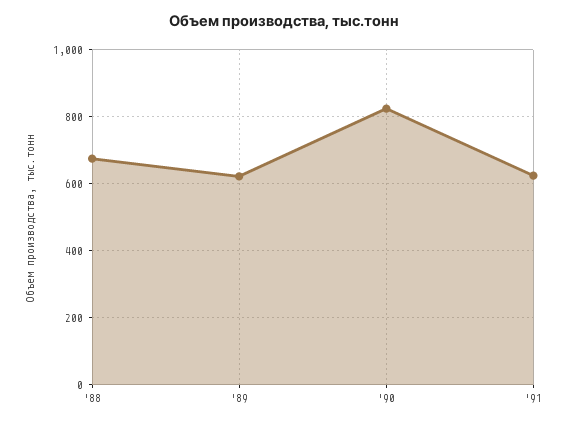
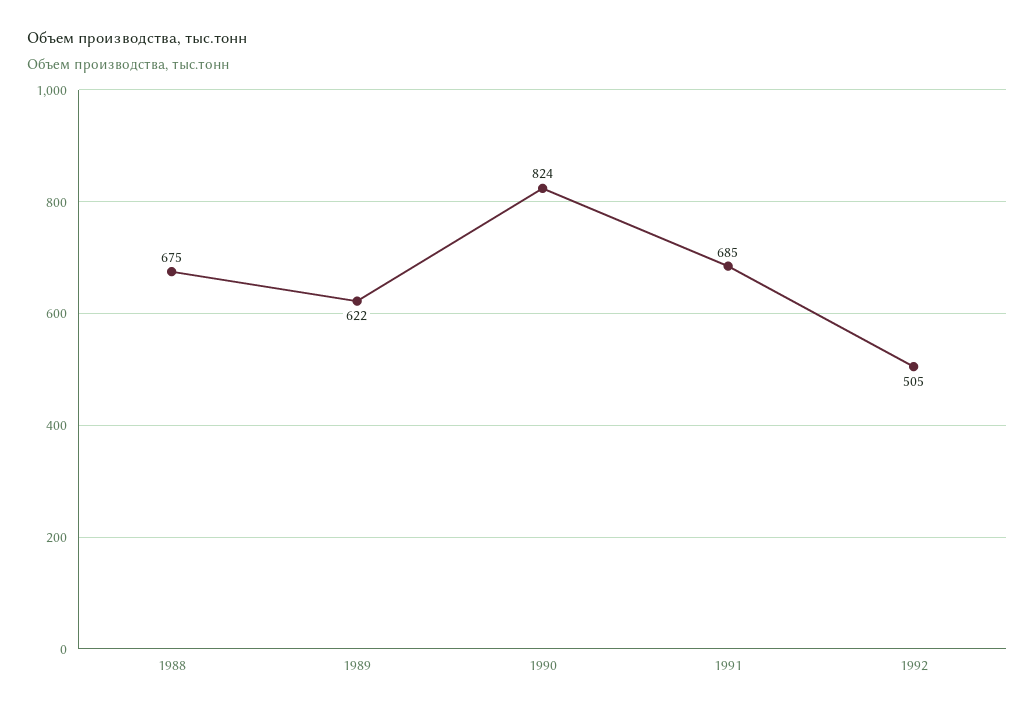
'91: 620 -> 685
1992: none -> 505

